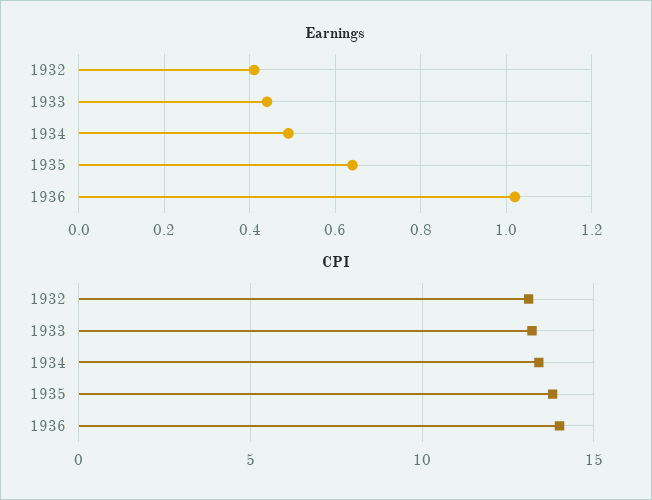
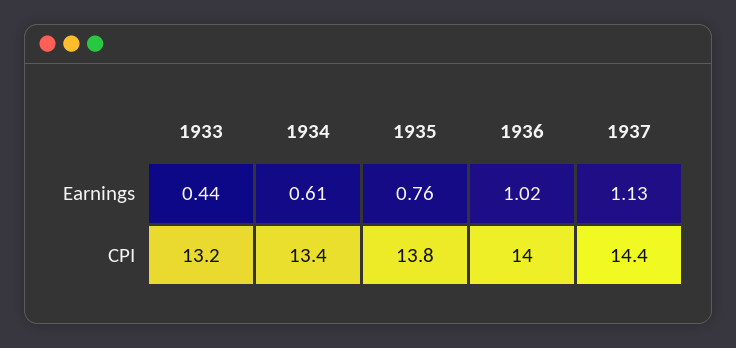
Earnings, 1932: 0.4 -> none
Earnings, 1934: 0.5 -> 0.61
Earnings, 1935: 0.65 -> 0.76
CPI, 1932: 13 -> none
Earnings, 1937: none -> 1.13
CPI, 1937: none -> 14.4

